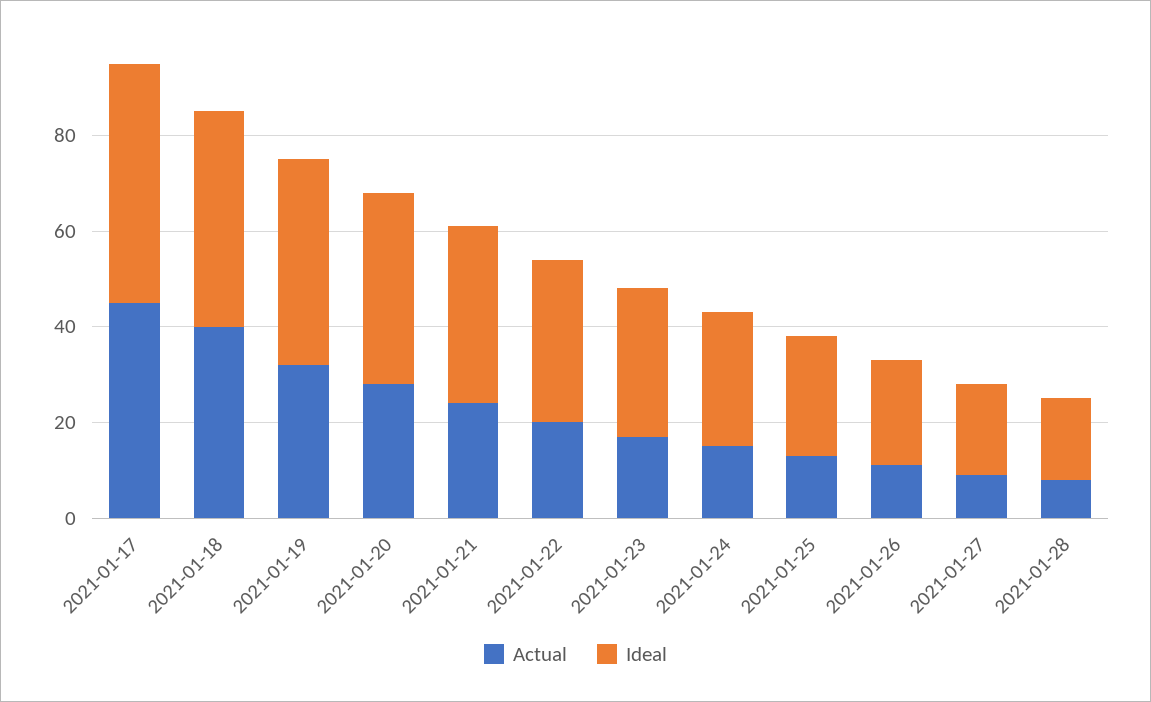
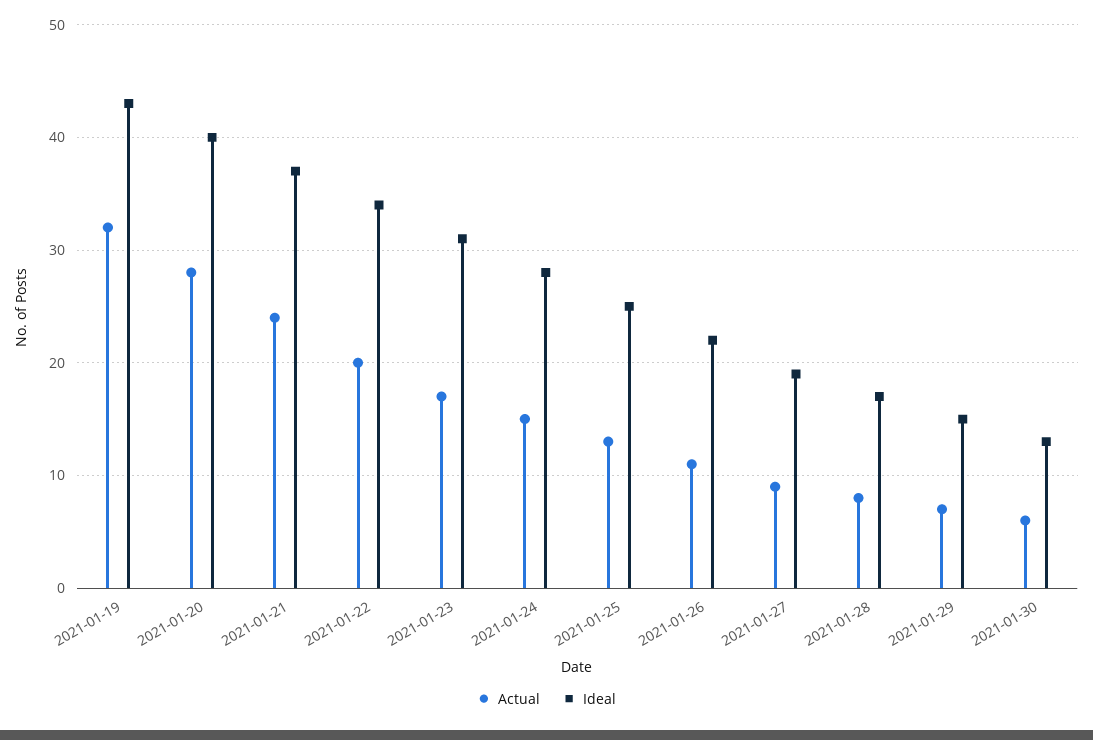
Actual, 2021-01-17: 45 -> none
Ideal, 2021-01-17: 50 -> none
Actual, 2021-01-18: 40 -> none
Ideal, 2021-01-18: 45 -> none
Actual, 2021-01-29: none -> 7
Ideal, 2021-01-29: none -> 15
Actual, 2021-01-30: none -> 6
Ideal, 2021-01-30: none -> 13

